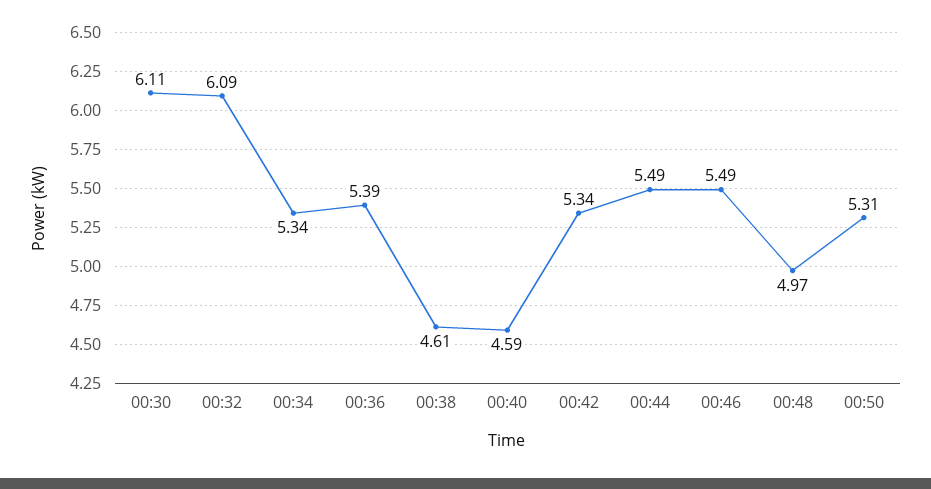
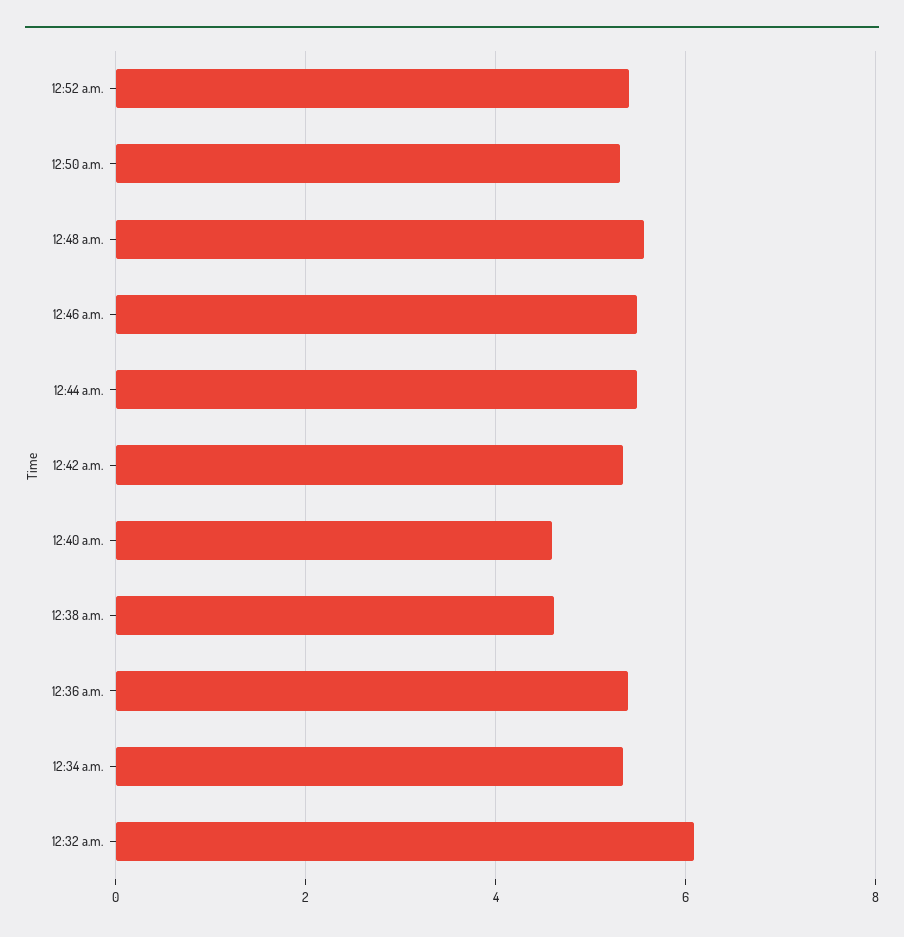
00:30: 6.11 -> none
00:48: 4.97 -> 5.6
12:52 a.m.: none -> 5.4

